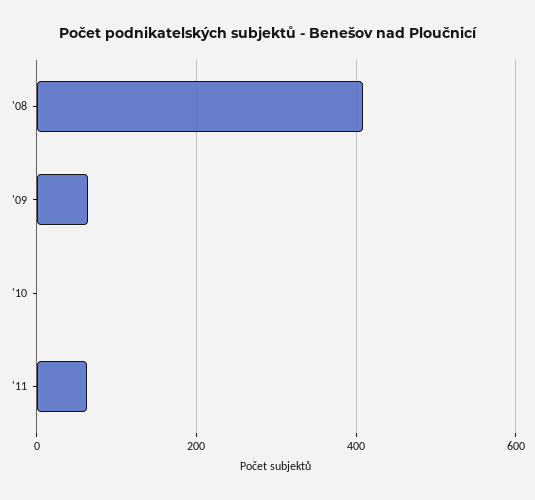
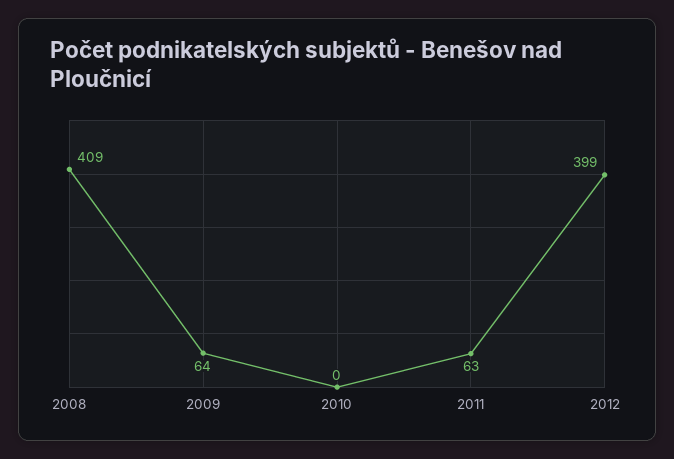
2012: none -> 399

